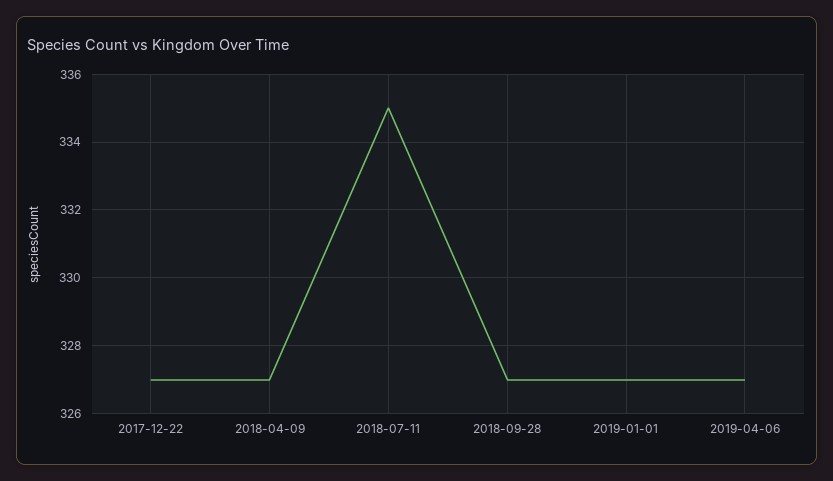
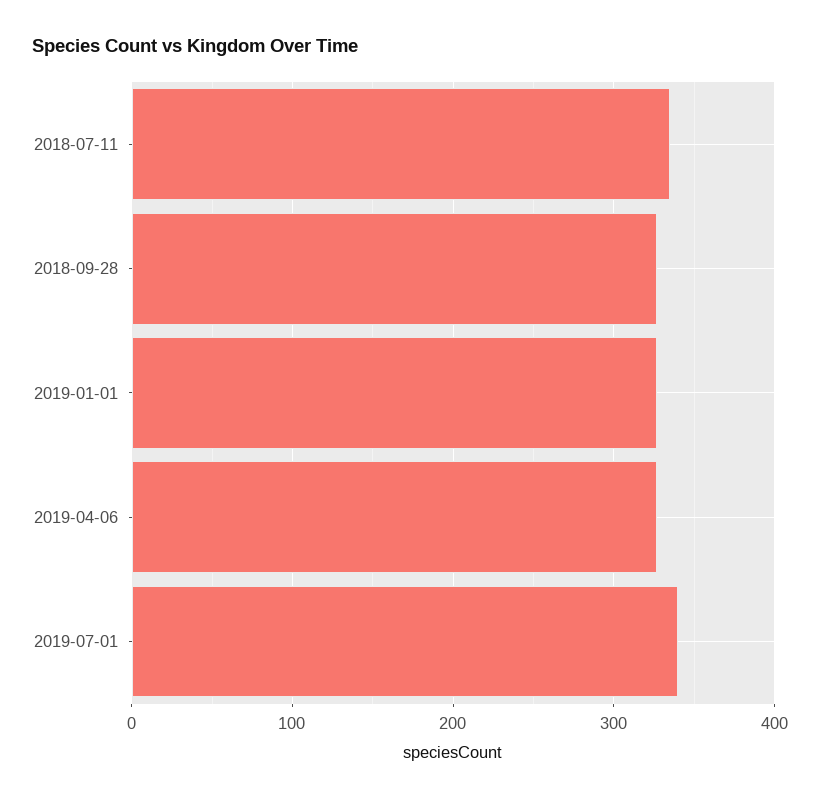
2017-12-22: 327 -> none
2018-04-09: 327 -> none
2019-07-01: none -> 340

